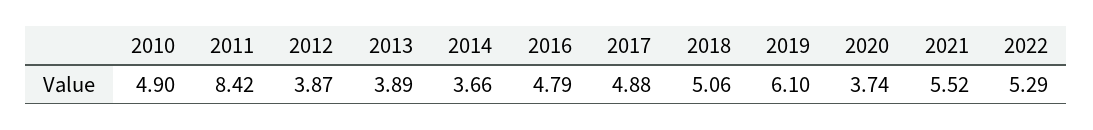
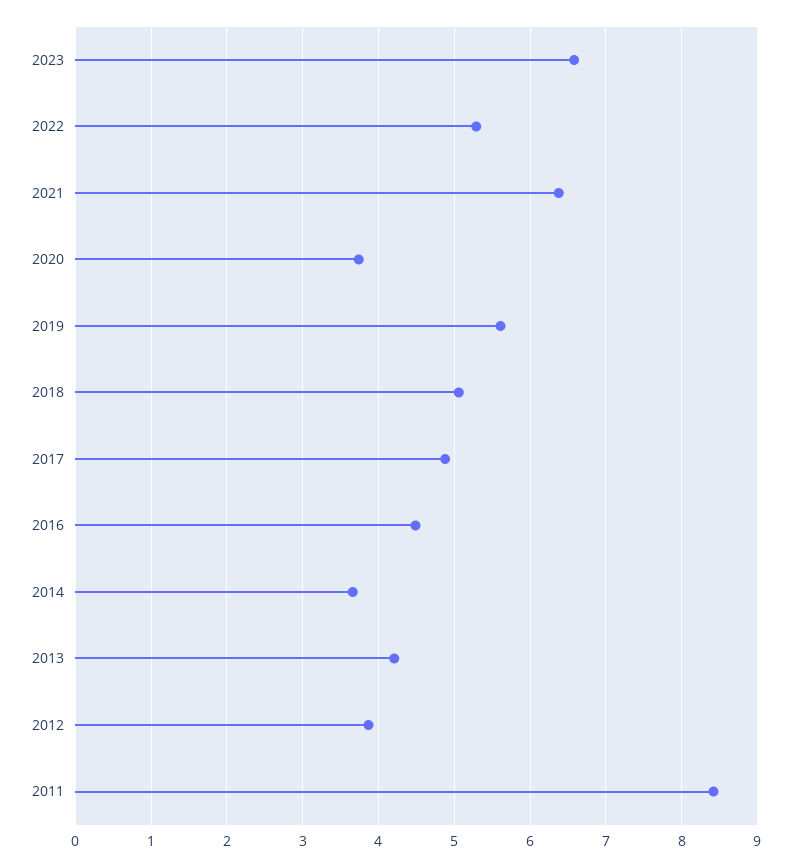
2010: 4.9 -> none
2013: 3.89 -> 4.2
2016: 4.79 -> 4.5
2019: 6.1 -> 5.6
2021: 5.52 -> 6.4
2023: none -> 6.6

